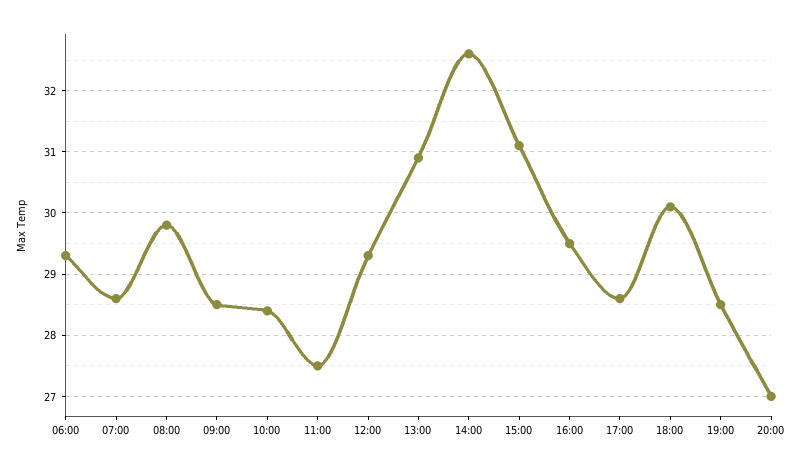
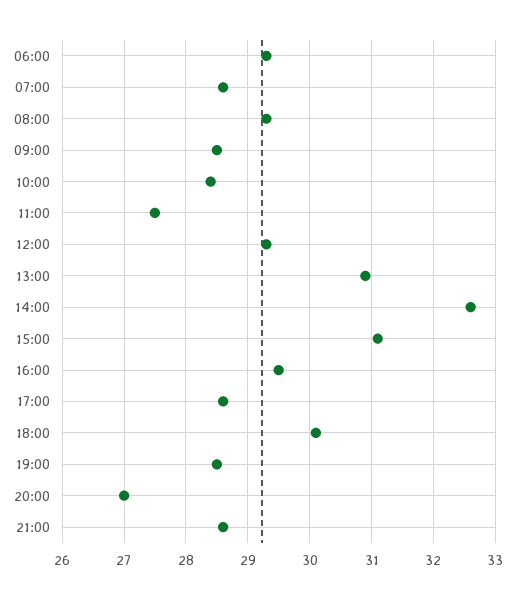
08:00: 29.8 -> 29.3
21:00: none -> 28.6

